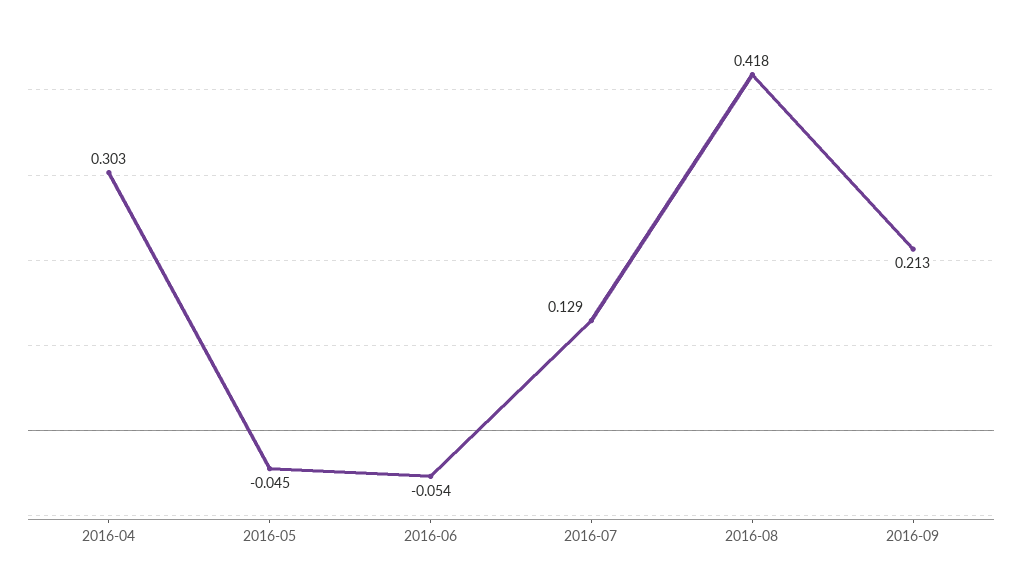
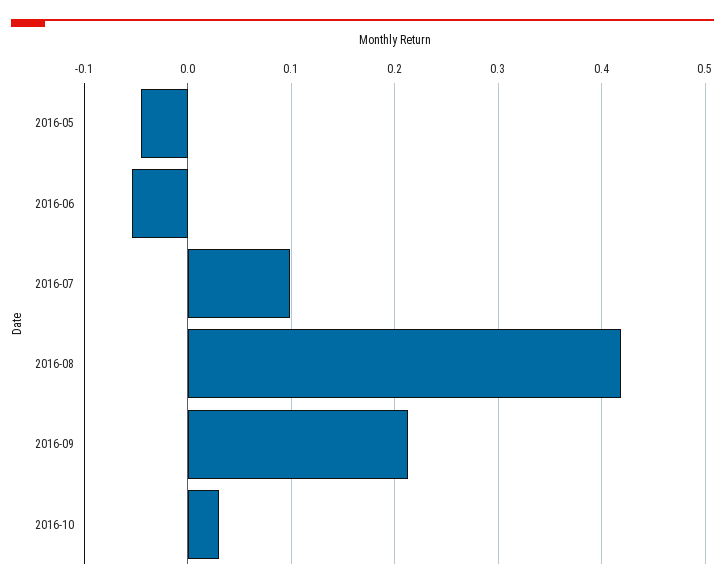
2016-04: 0.303 -> none
2016-07: 0.129 -> 0.1
2016-10: none -> 0.03

